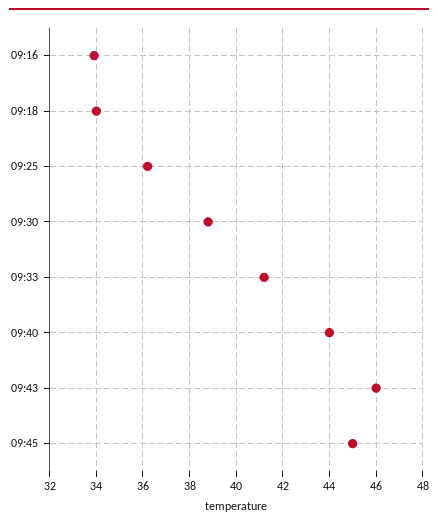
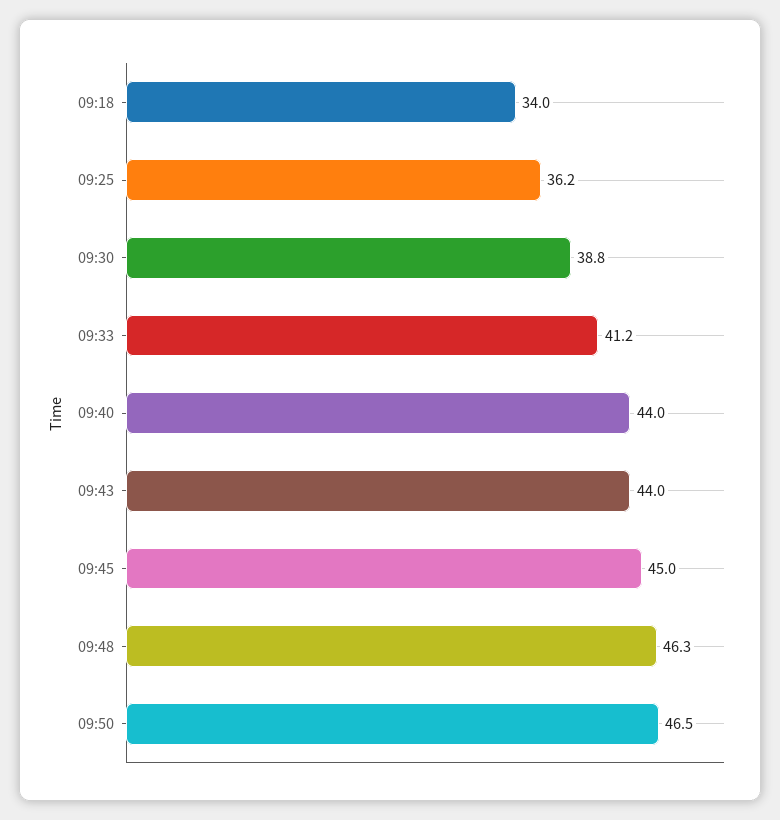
09:16: 34 -> none
09:43: 46 -> 44
09:48: none -> 46.3
09:50: none -> 46.5

